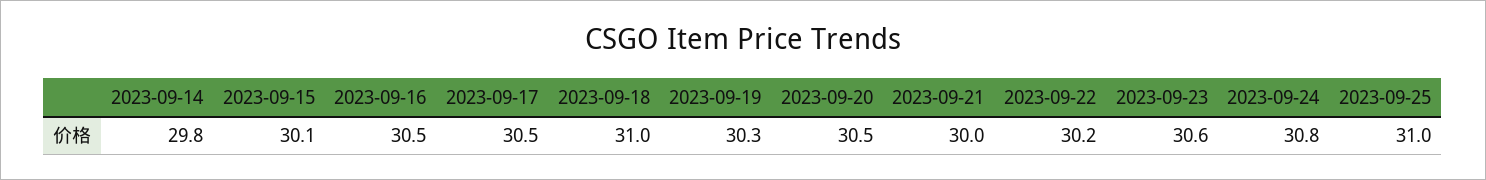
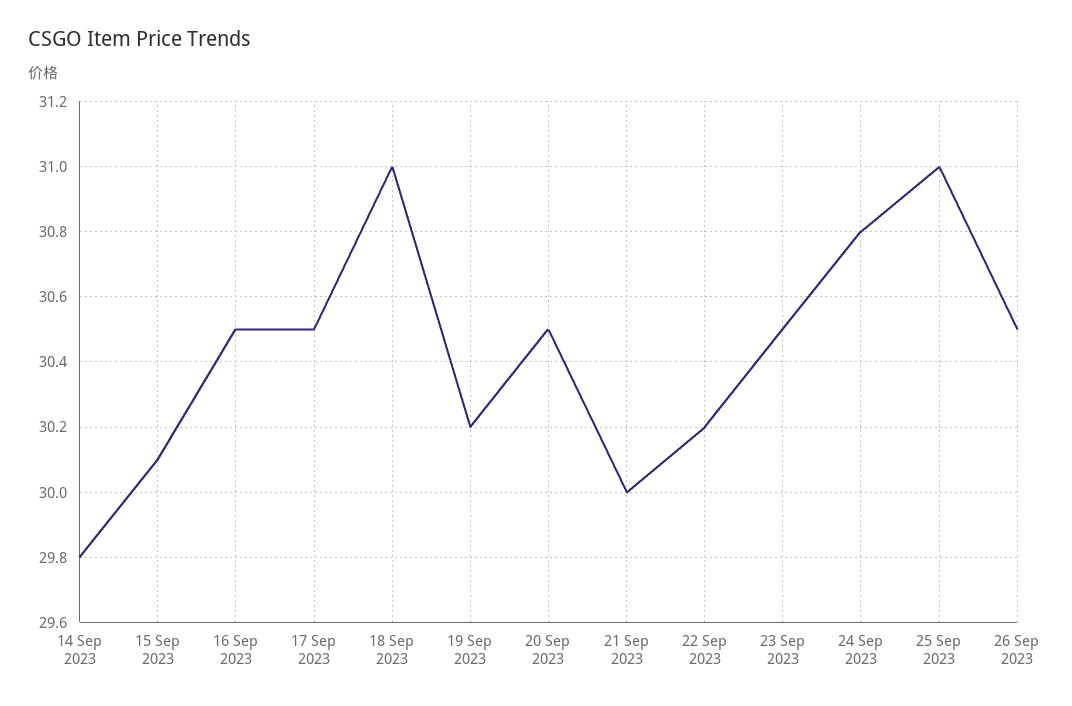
2023-09-19: 30.3 -> 30.2
2023-09-23: 30.6 -> 30.5
26 Sep 2023: none -> 30.5

